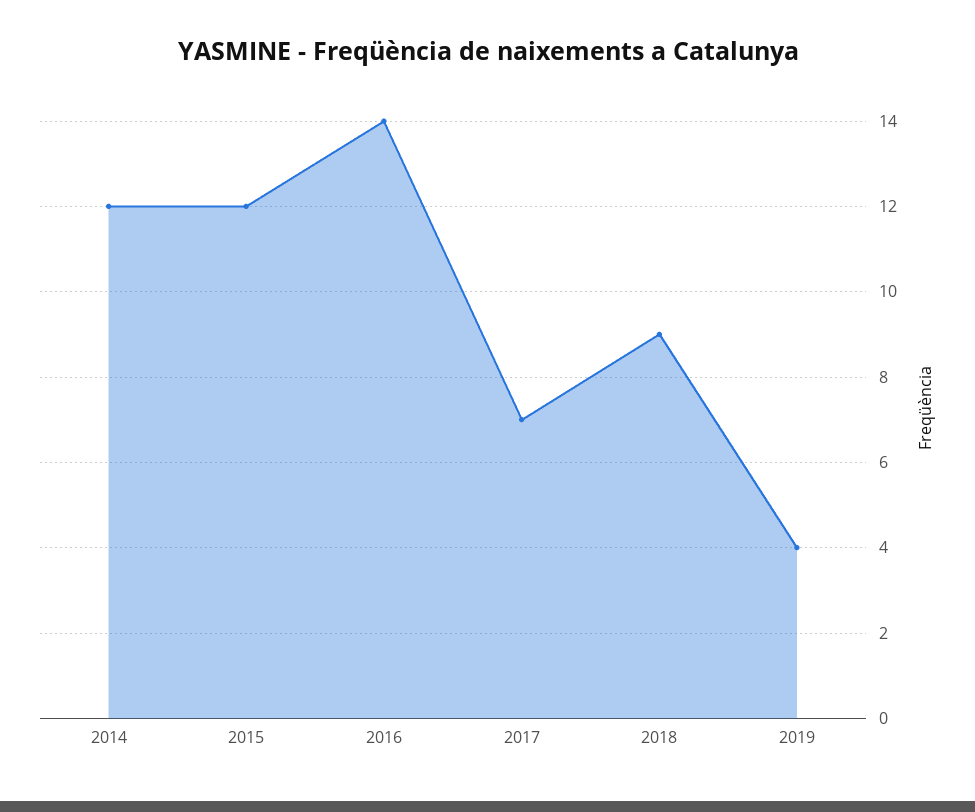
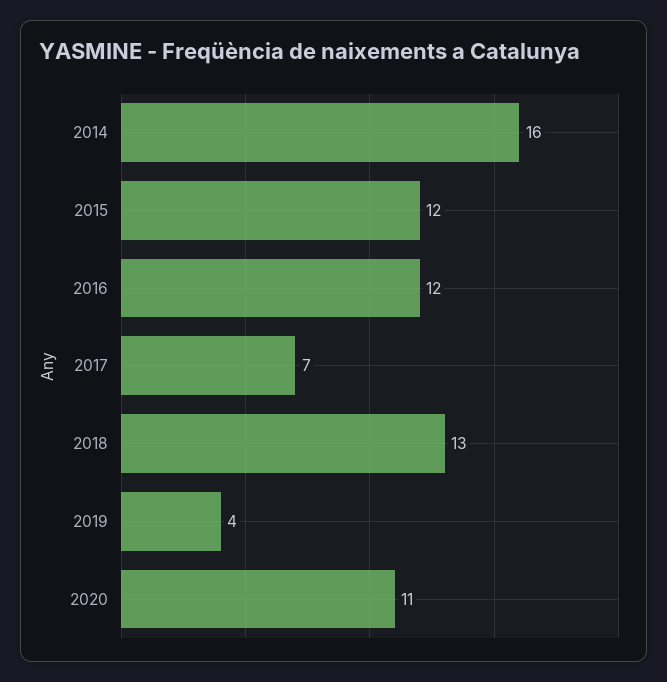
2014: 12 -> 16
2016: 14 -> 12
2018: 9 -> 13
2020: none -> 11

